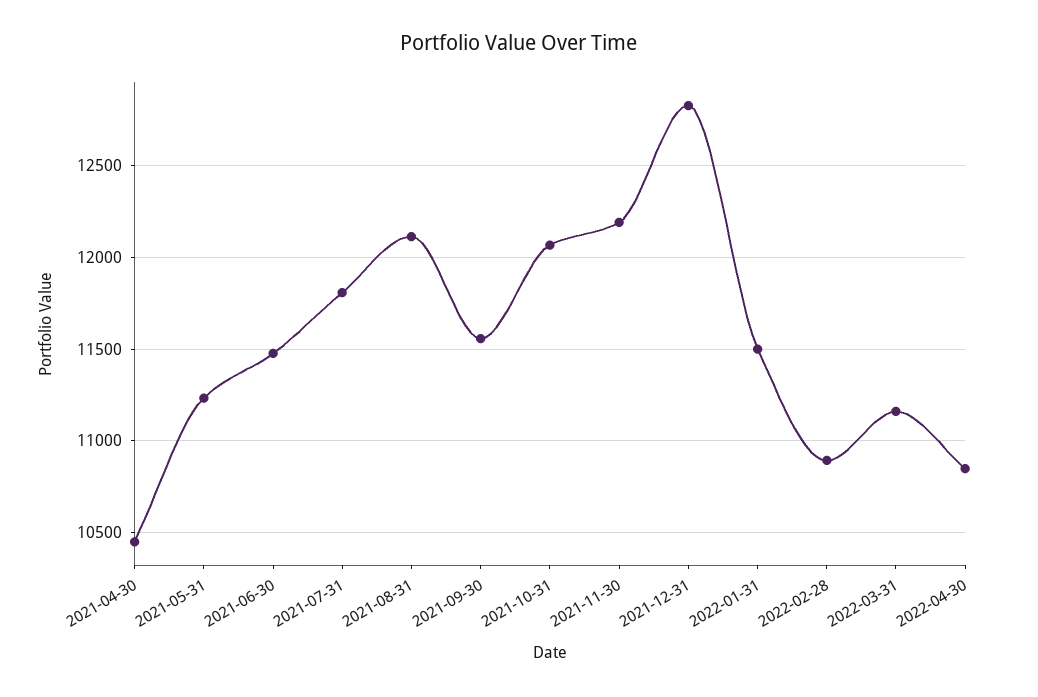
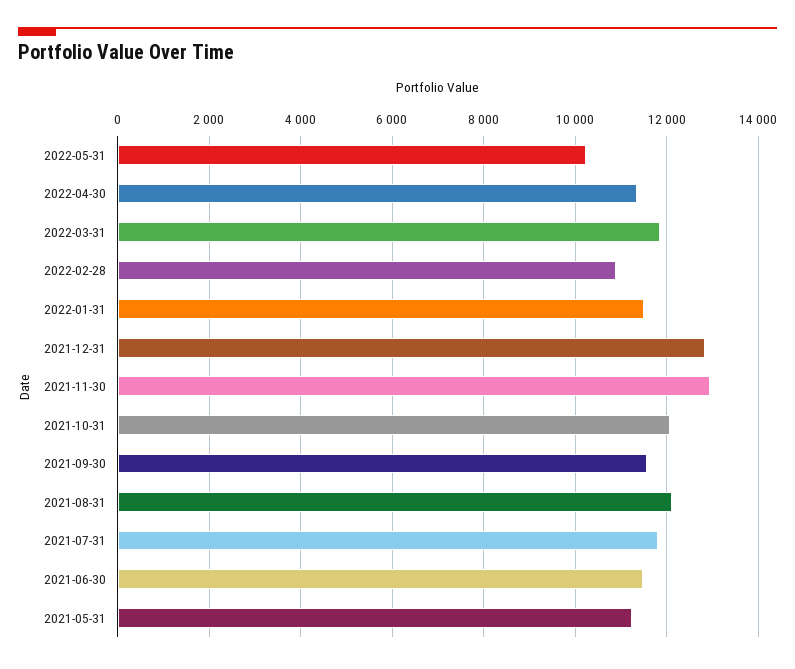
2021-04-30: 10450 -> none
2021-11-30: 12200 -> 13000
2022-03-31: 11150 -> 11800
2022-04-30: 10850 -> 11400
2022-05-31: none -> 10200

